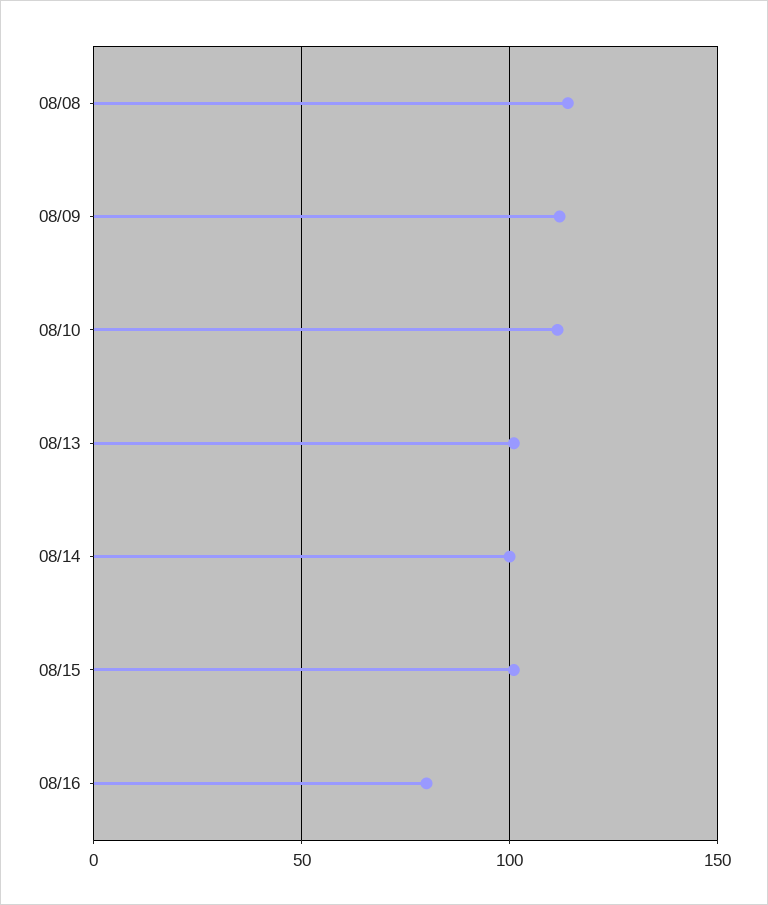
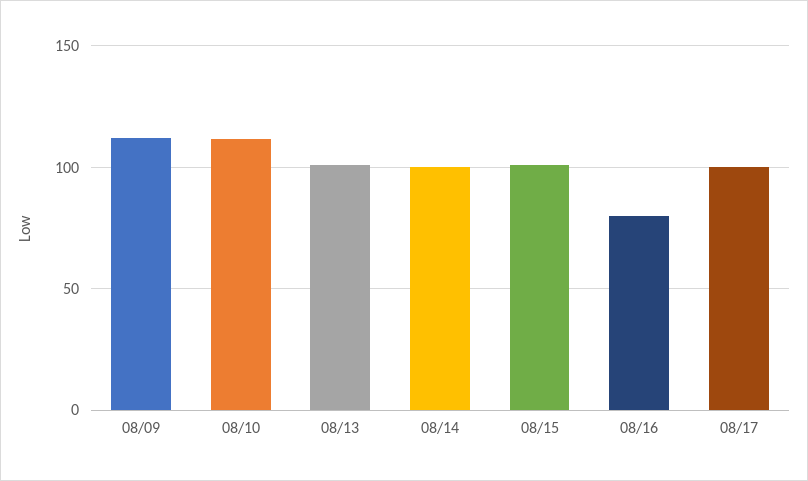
08/08: 115 -> none
08/17: none -> 100

